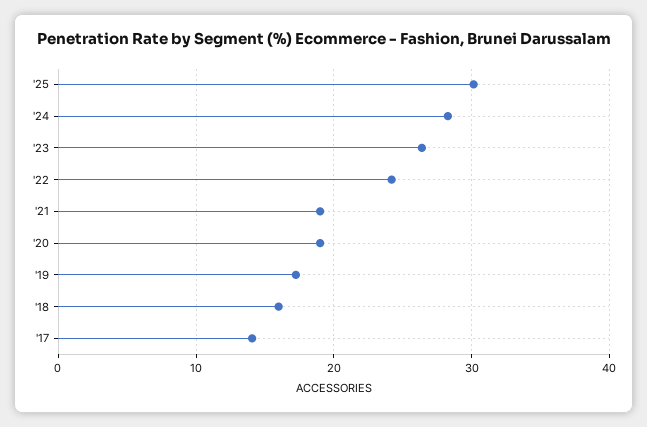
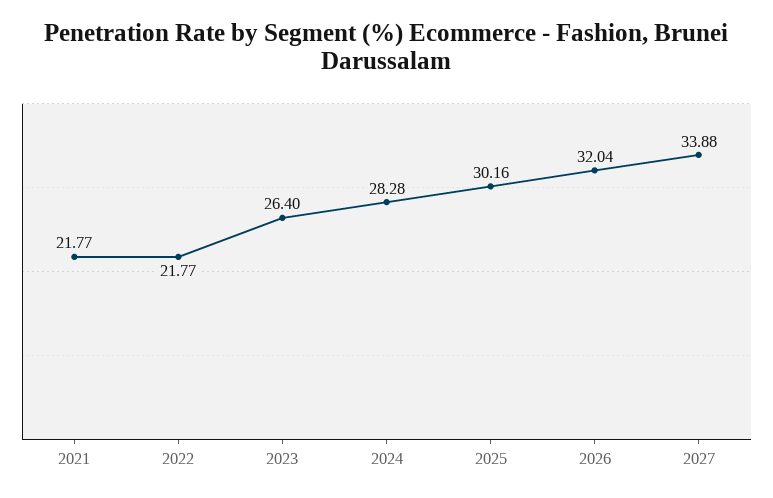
'22: 24 -> 21.77
'21: 19 -> 21.77
'20: 19 -> none
'19: 17 -> none
'18: 16 -> none
'17: 14 -> none
2026: none -> 32.04
2027: none -> 33.88

